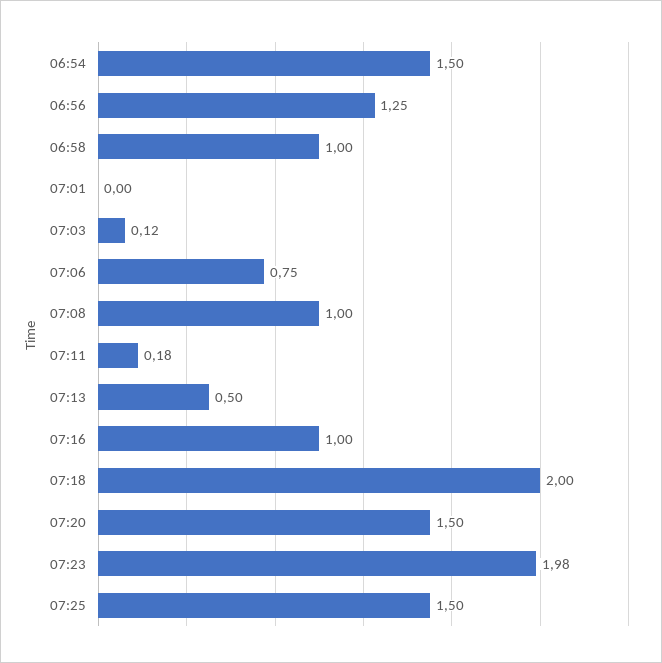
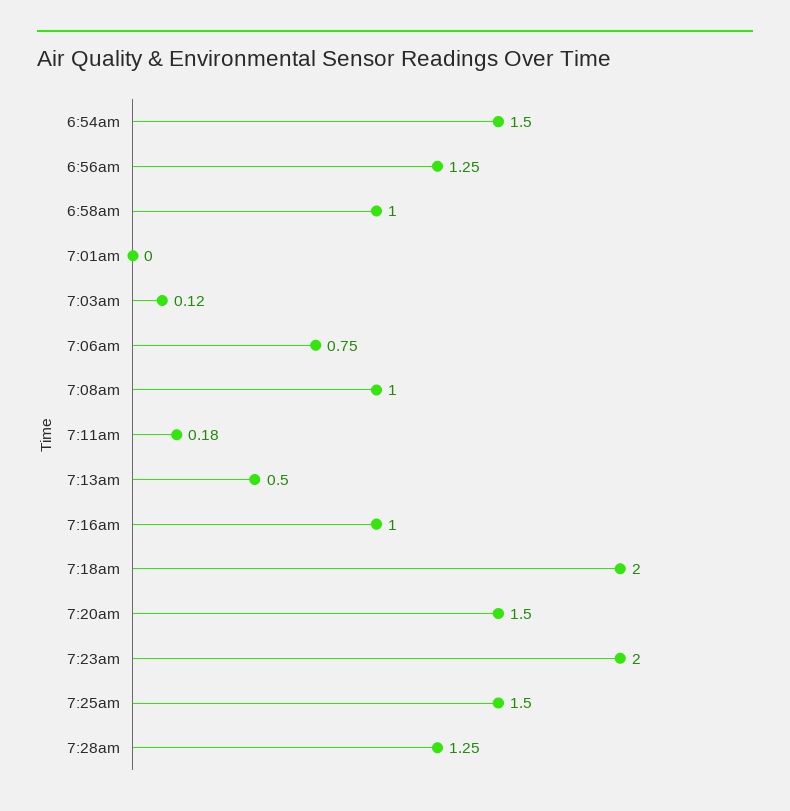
07:23: 1.98 -> 2
7:28am: none -> 1.25

